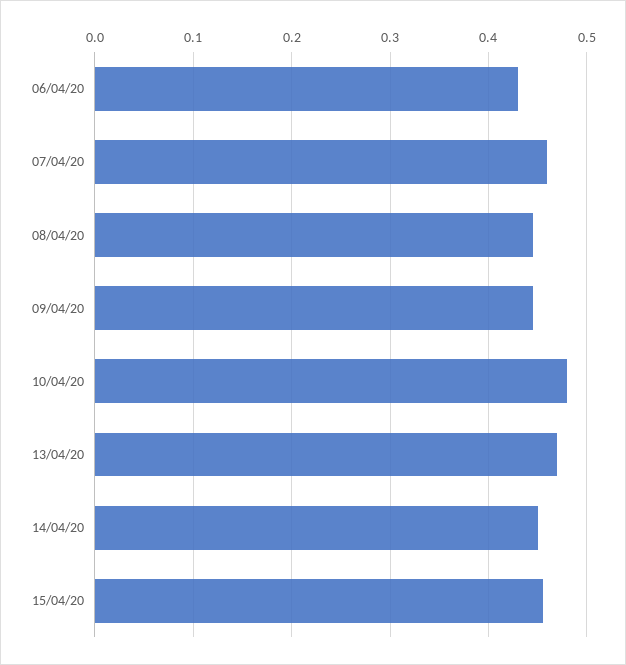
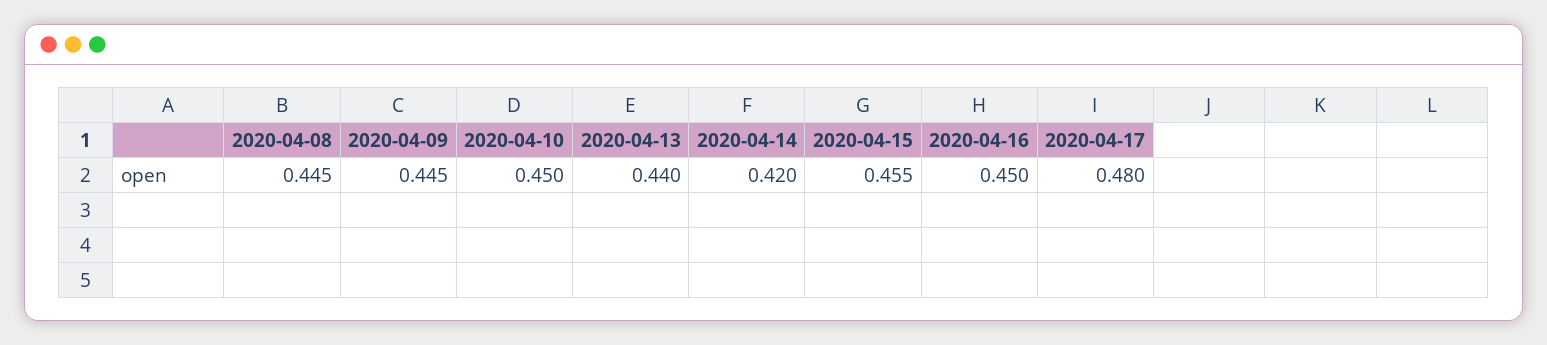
06/04/20: 0.43 -> none
07/04/20: 0.46 -> none
10/04/20: 0.48 -> 0.45
13/04/20: 0.47 -> 0.44
14/04/20: 0.45 -> 0.42
2020-04-16: none -> 0.45
2020-04-17: none -> 0.48

